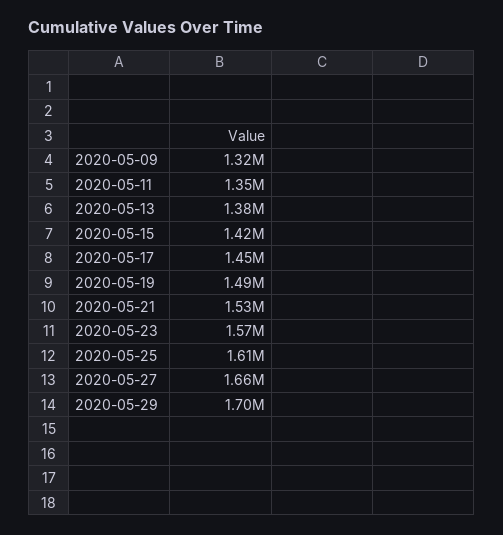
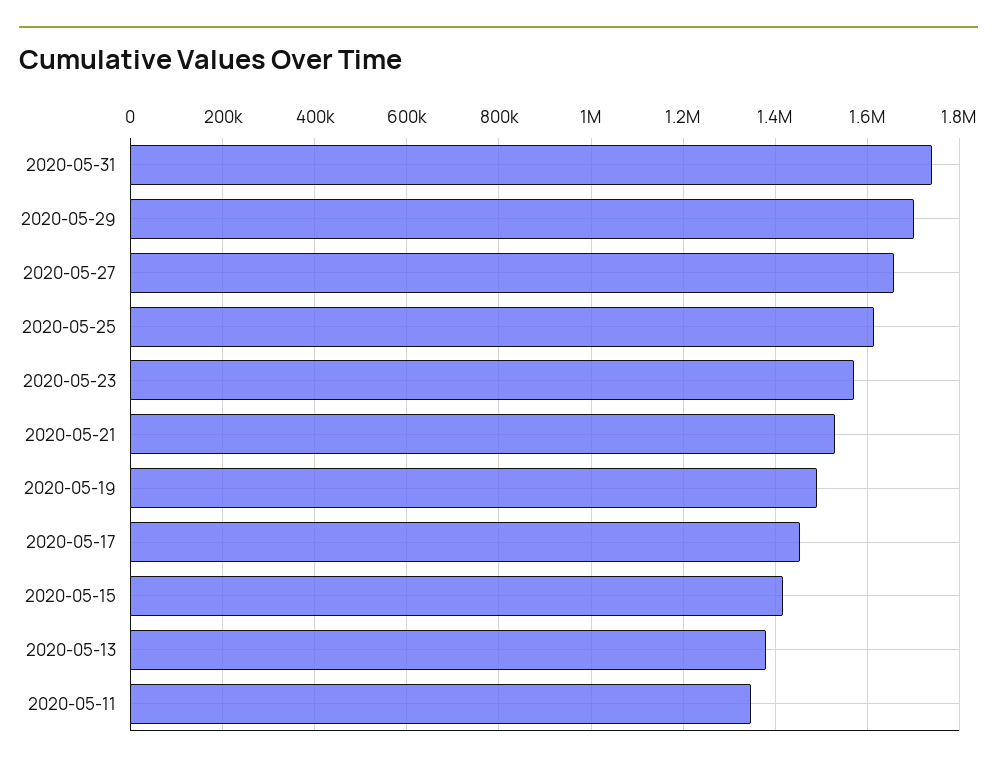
2020-05-09: 1320000 -> none
2020-05-31: none -> 1740000

